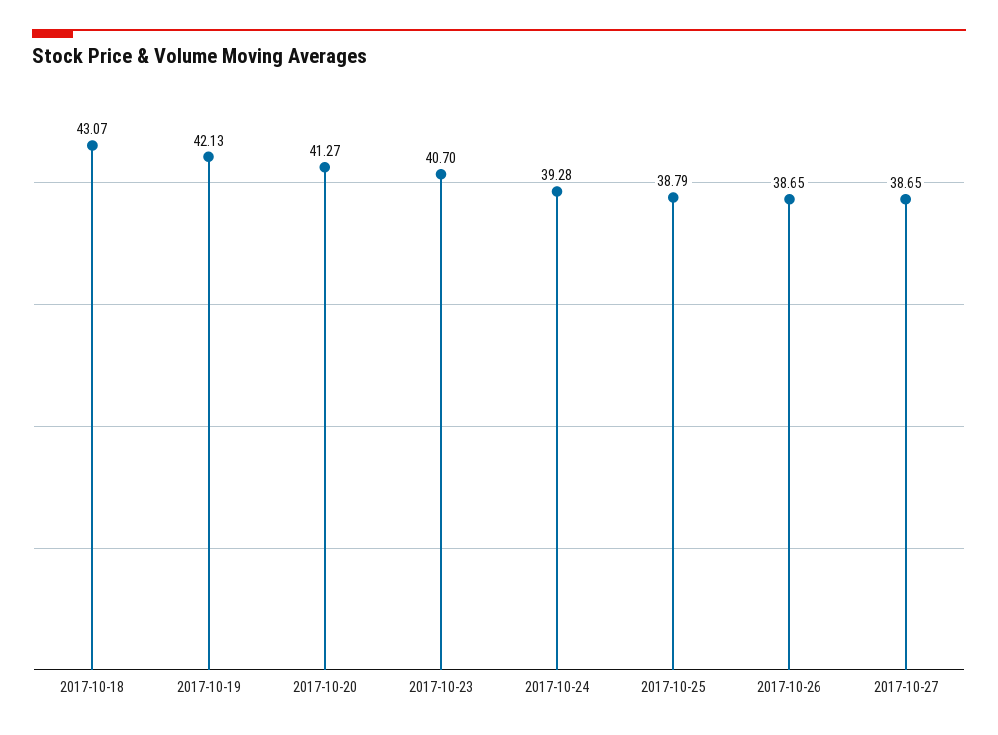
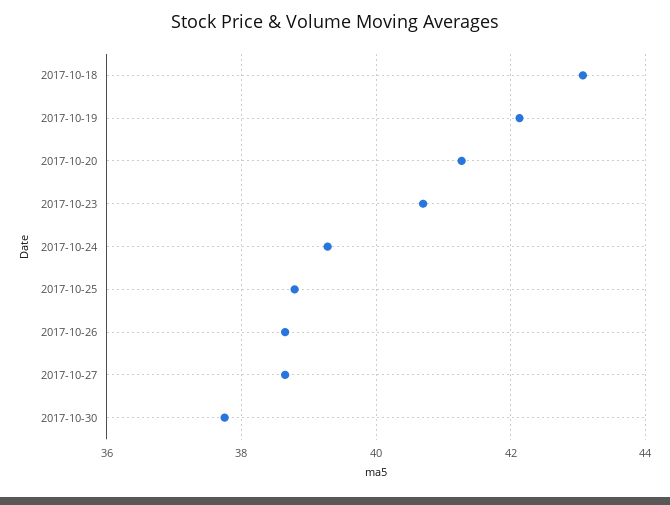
2017-10-30: none -> 37.8

